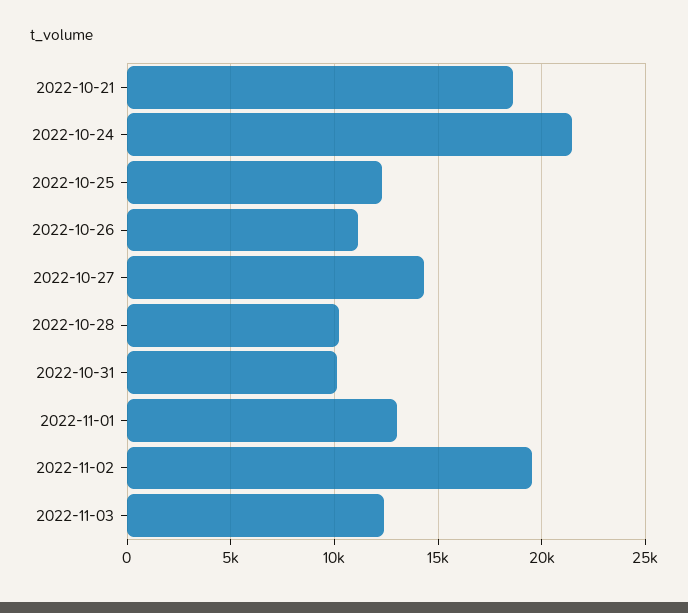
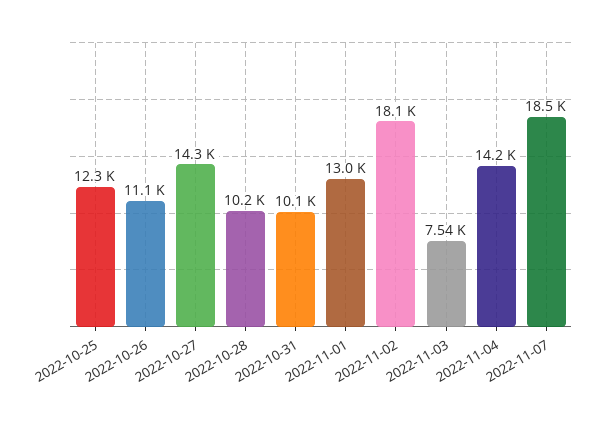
2022-10-21: 18500 -> none
2022-10-24: 21500 -> none
2022-11-02: 19500 -> 18100
2022-11-03: 12500 -> 7540
2022-11-04: none -> 14200
2022-11-07: none -> 18500

